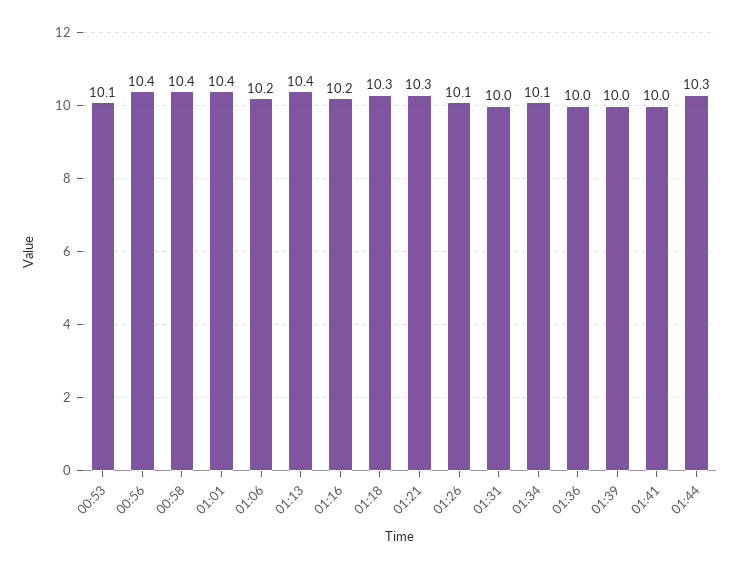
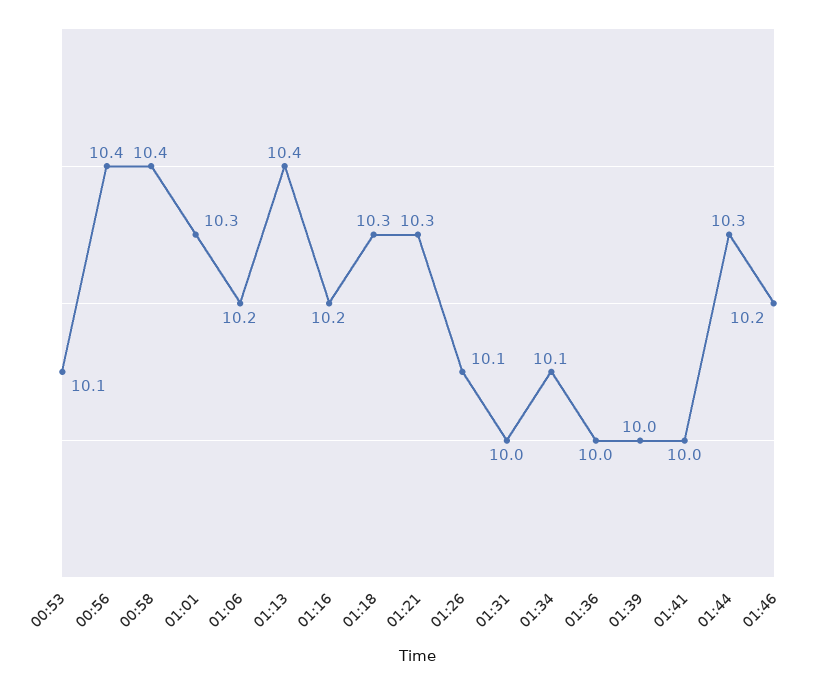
01:01: 10.4 -> 10.3
01:46: none -> 10.2

